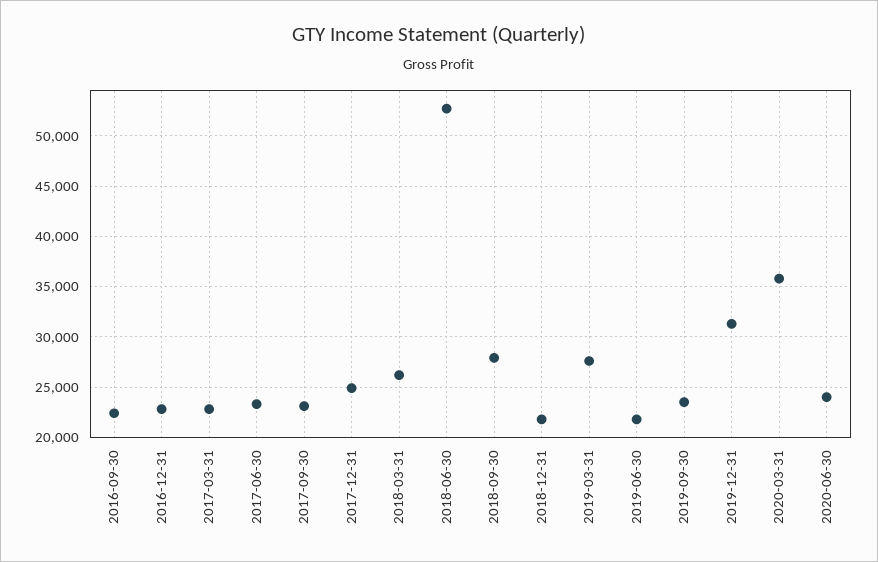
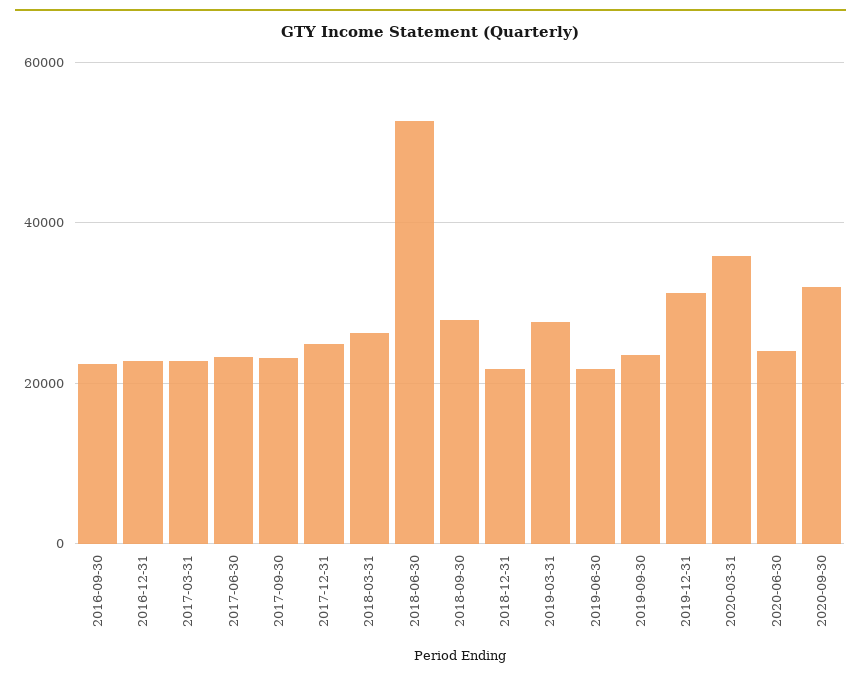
2020-09-30: none -> 32000

